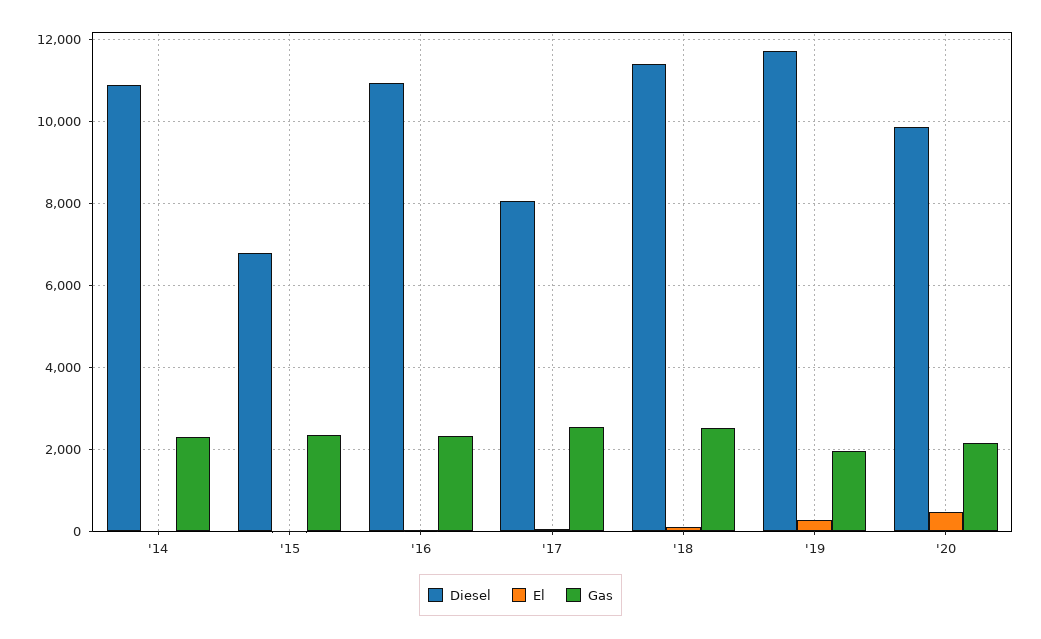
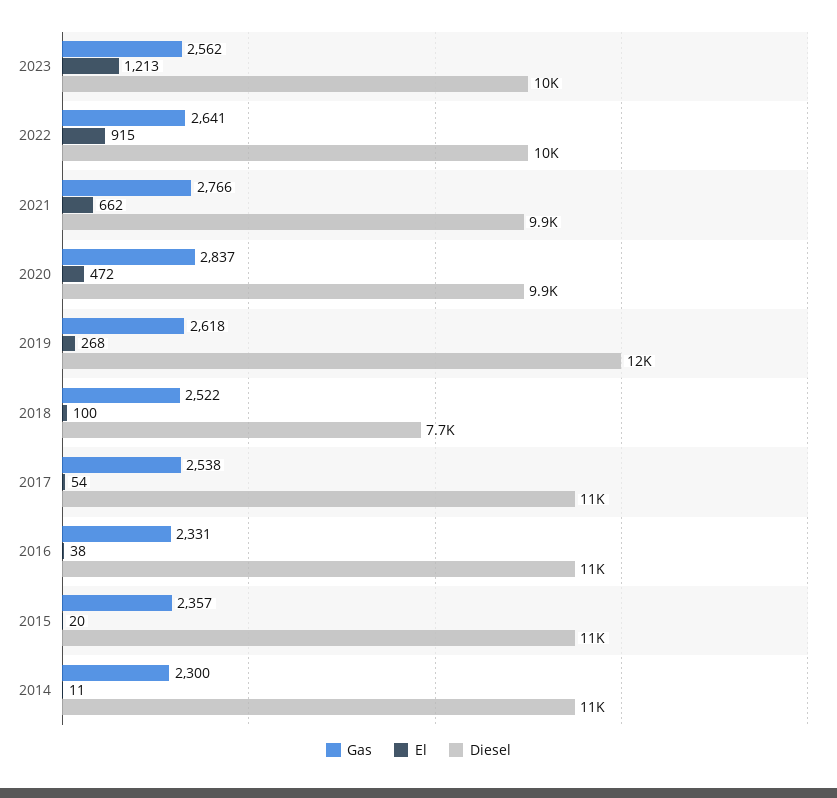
Diesel, '15: 6800 -> 11000
Diesel, '17: 8000 -> 11000
Diesel, '18: 11400 -> 7700
Gas, '19: 2000 -> 2618
Gas, '20: 2200 -> 2837
Gas, 2023: none -> 2562
El, 2023: none -> 1213
Diesel, 2023: none -> 10000
Gas, 2022: none -> 2641
El, 2022: none -> 915
Diesel, 2022: none -> 10000
Gas, 2021: none -> 2766
El, 2021: none -> 662
Diesel, 2021: none -> 9900

